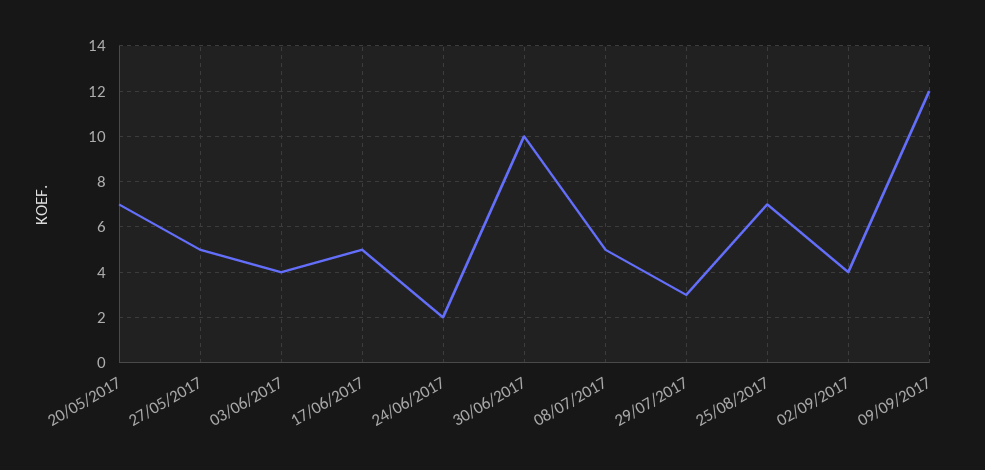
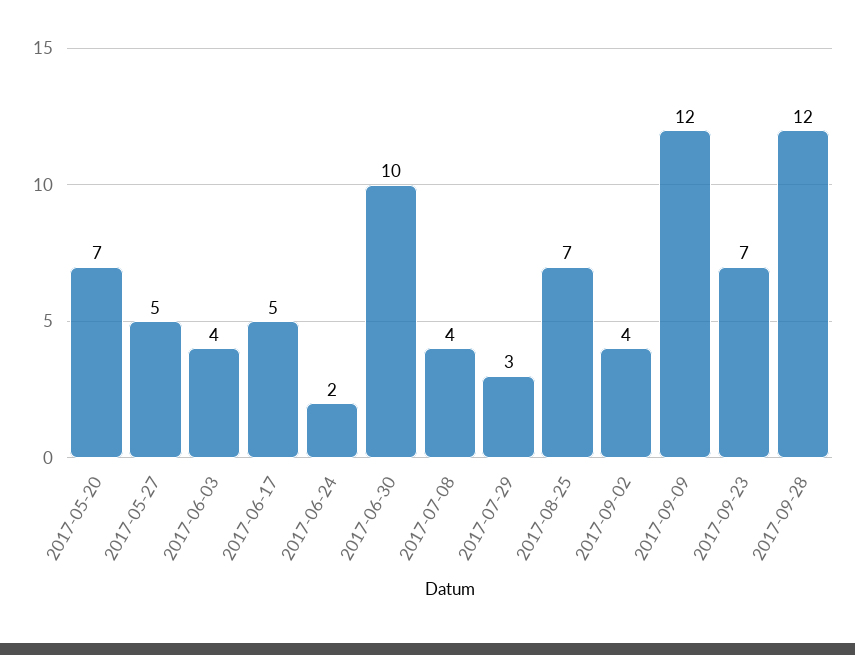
08/07/2017: 5 -> 4
2017-09-23: none -> 7
2017-09-28: none -> 12

